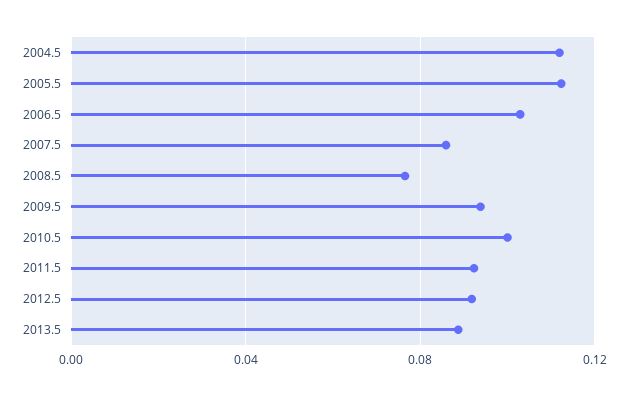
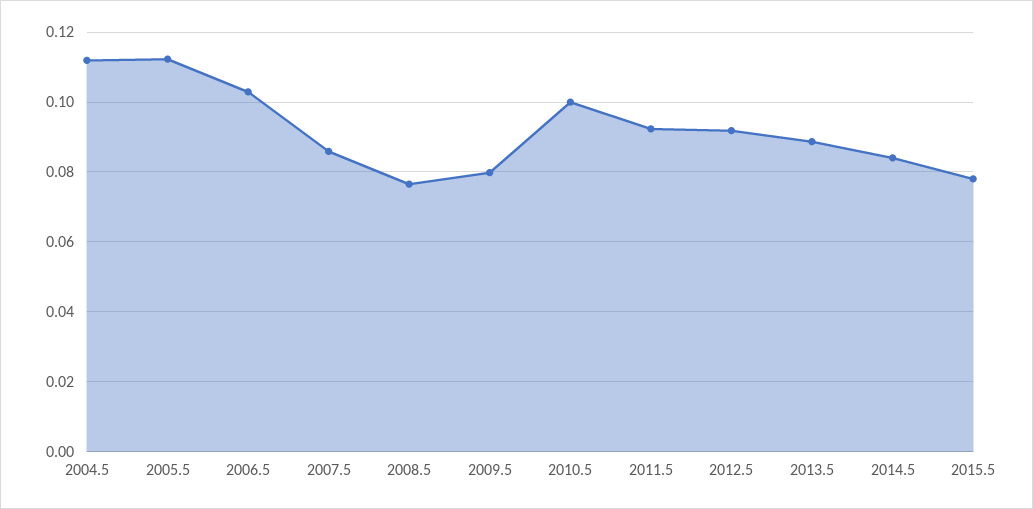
2009.5: 0.095 -> 0.08
2014.5: none -> 0.084
2015.5: none -> 0.078

